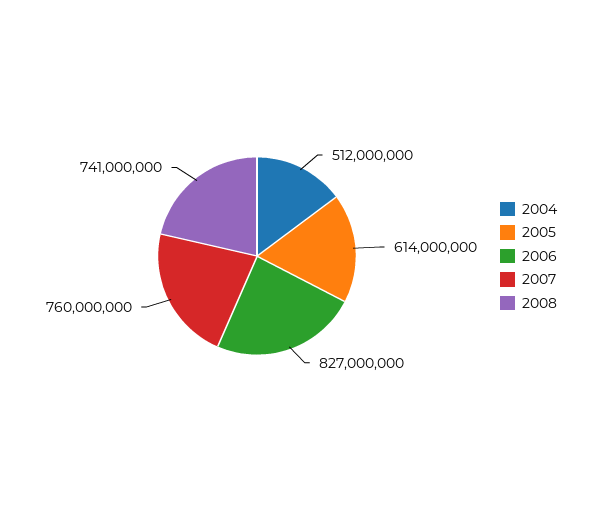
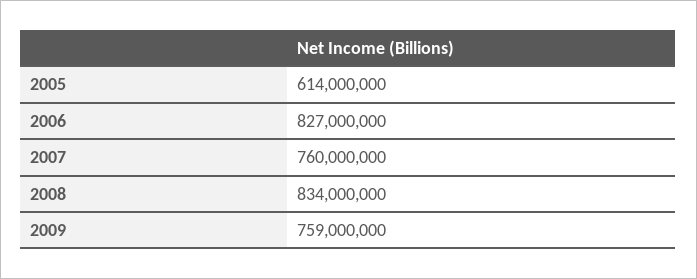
2004: 512000000 -> none
2008: 741000000 -> 834000000
2009: none -> 759000000

